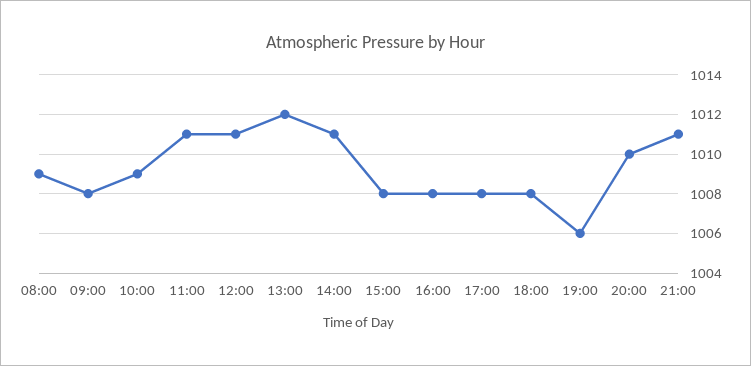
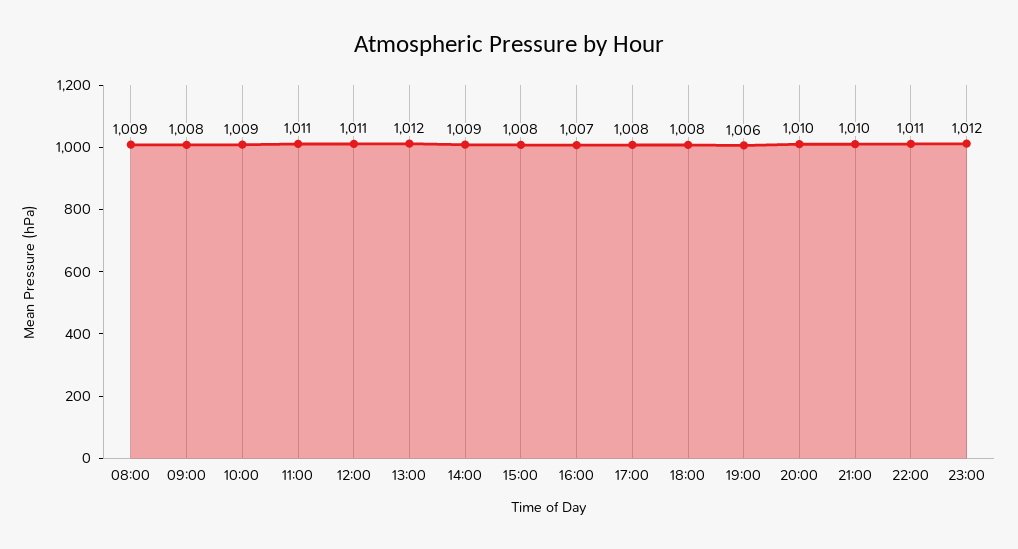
14:00: 1011 -> 1009
16:00: 1008 -> 1007
21:00: 1011 -> 1010
22:00: none -> 1011
23:00: none -> 1012

